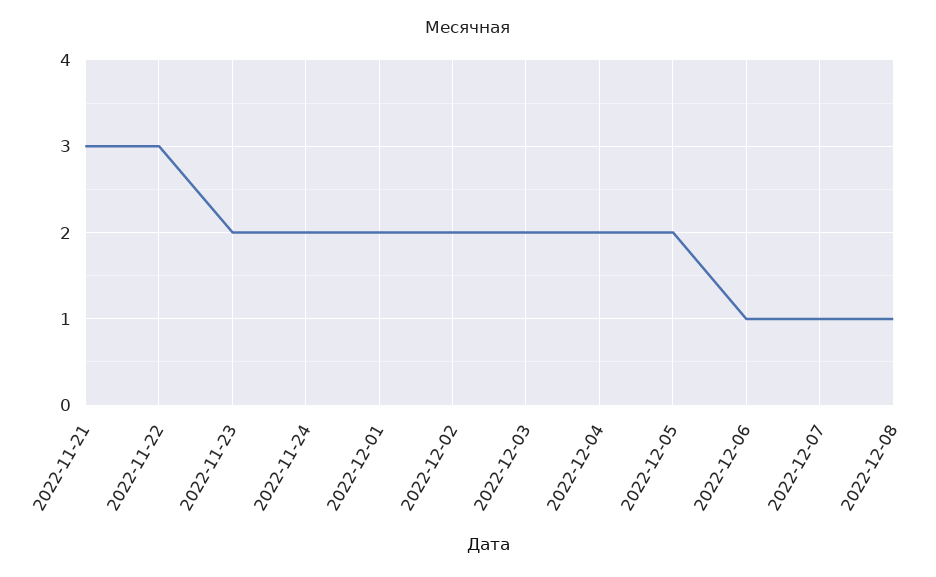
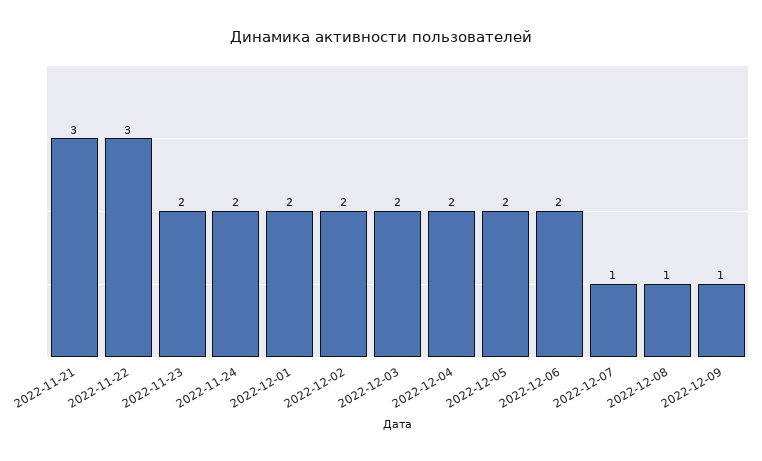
2022-12-06: 1 -> 2
2022-12-09: none -> 1

